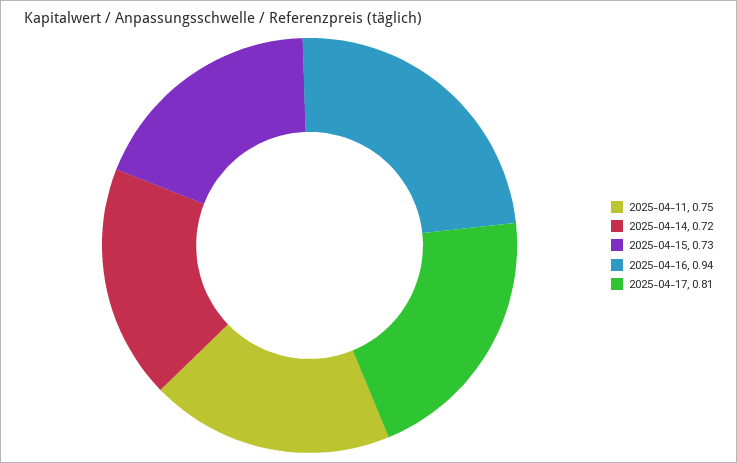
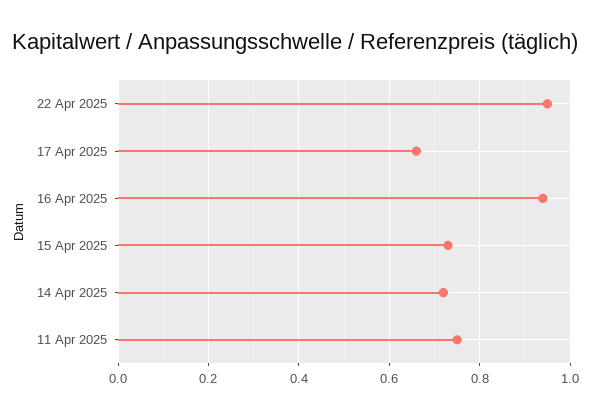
2025-04-17: 0.81 -> 0.65
22 Apr 2025: none -> 0.95

